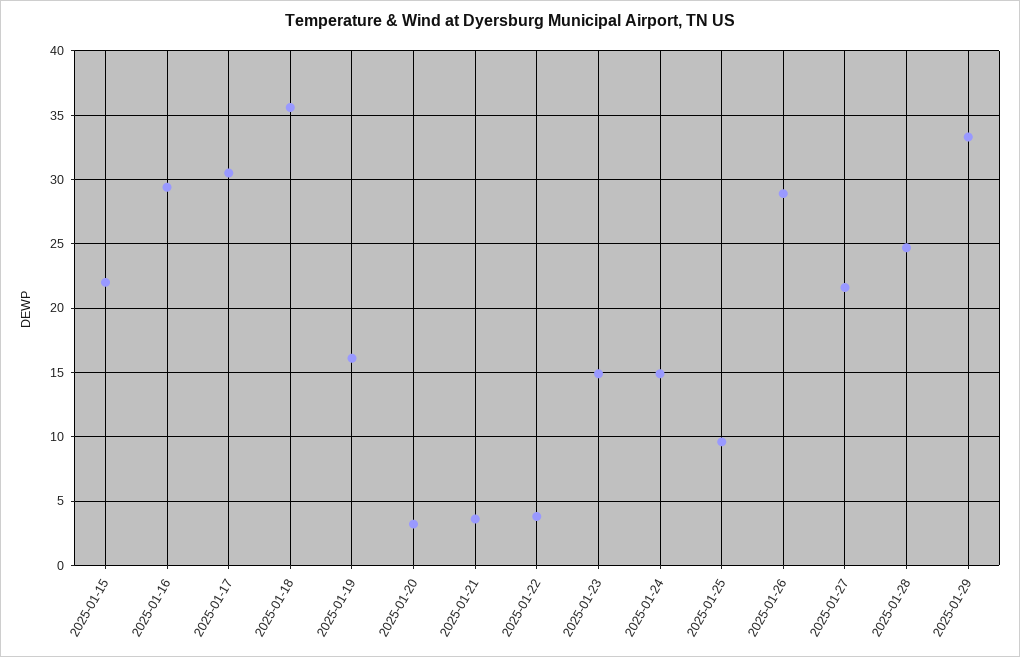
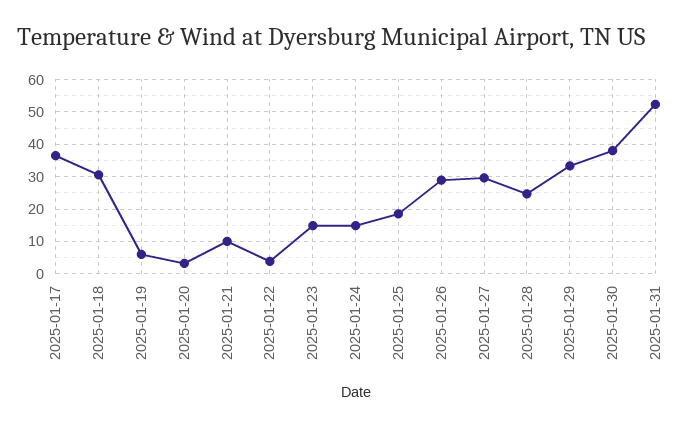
2025-01-15: 22 -> none
2025-01-16: 29.5 -> none
2025-01-17: 30.5 -> 36
2025-01-18: 35.5 -> 30
2025-01-19: 16 -> 6
2025-01-21: 3.5 -> 10
2025-01-25: 9.5 -> 18
2025-01-27: 21.5 -> 30
2025-01-30: none -> 38
2025-01-31: none -> 52

